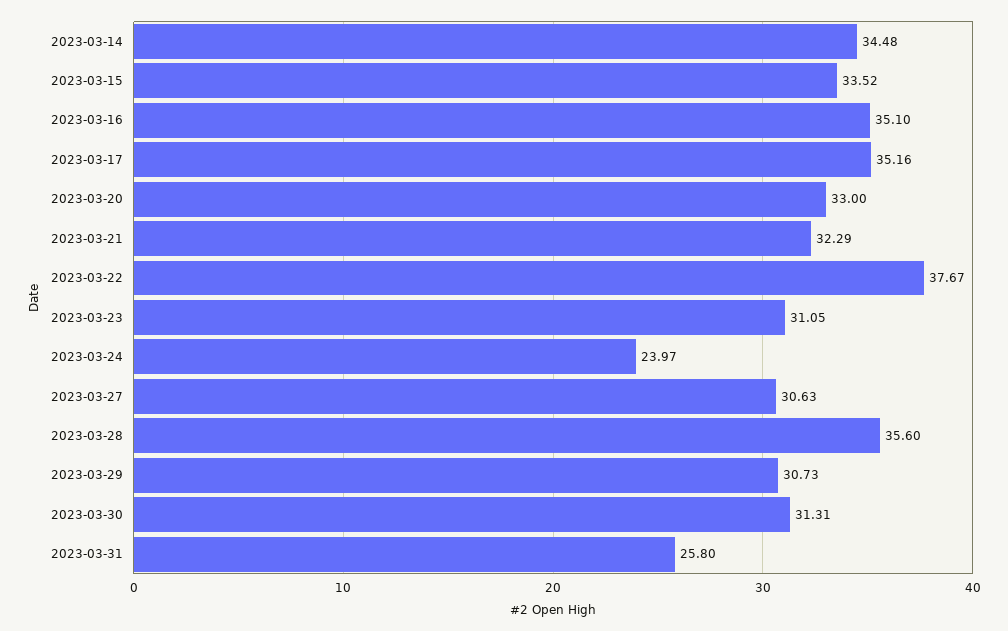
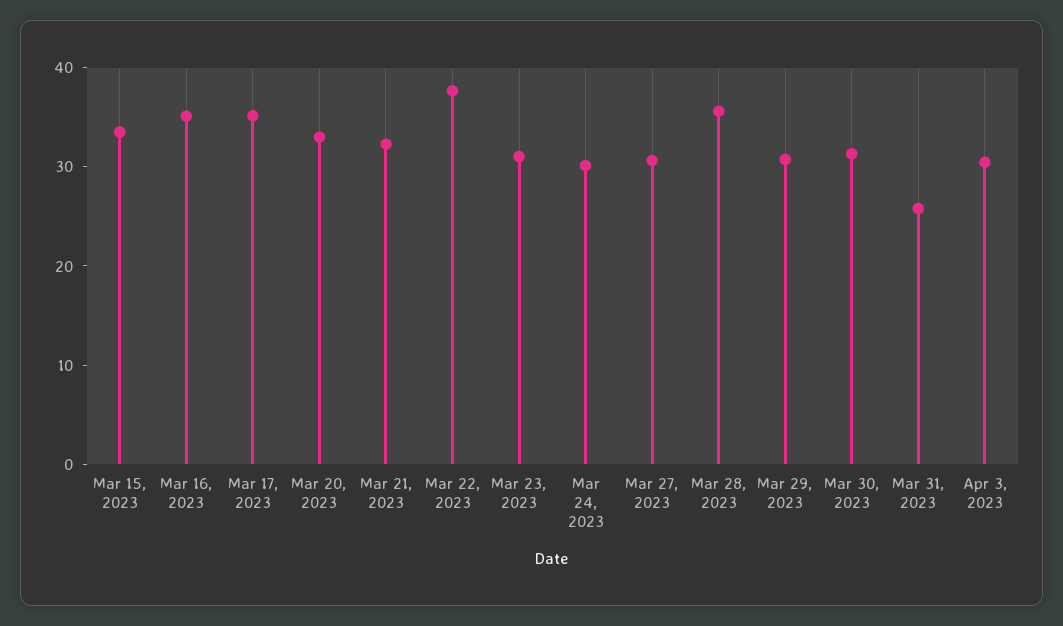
2023-03-14: 34.48 -> none
2023-03-24: 23.97 -> 30
Apr 3, 2023: none -> 30

